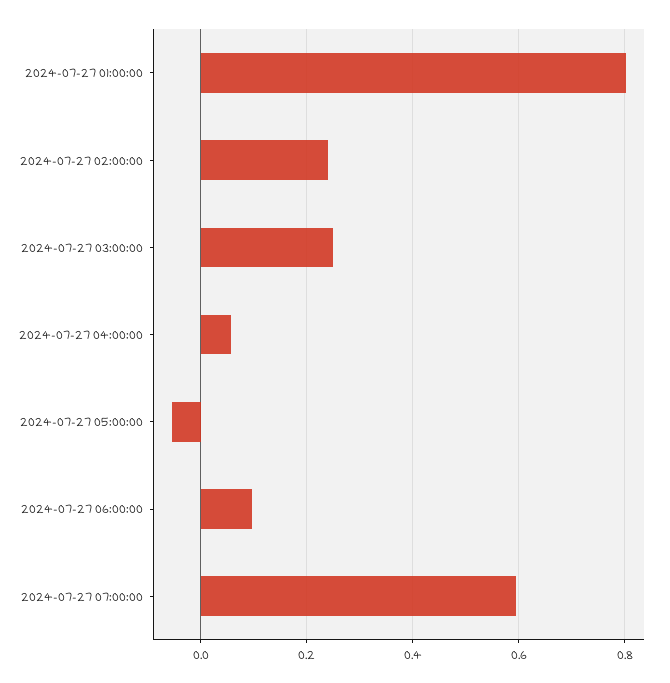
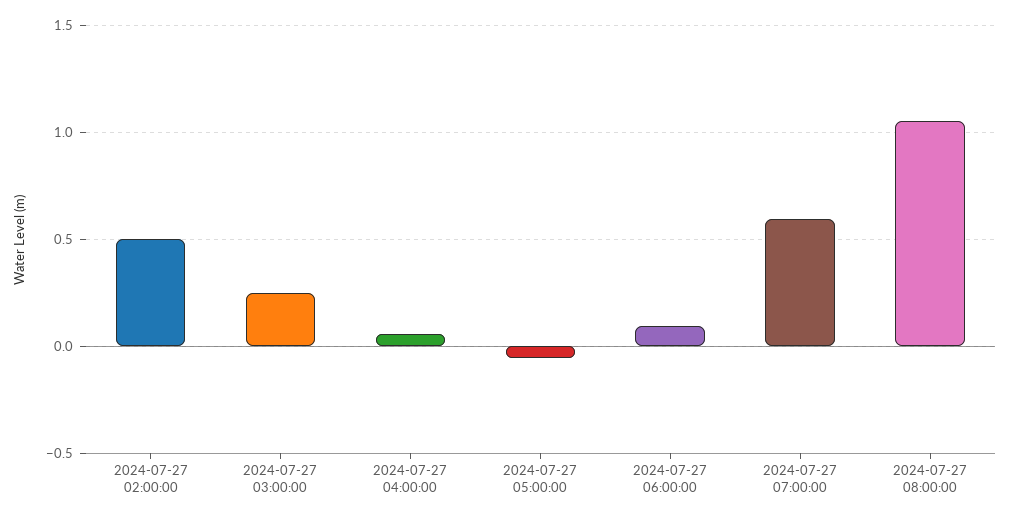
2024-07-27 01:00:00: 0.8 -> none
2024-07-27 02:00:00: 0.24 -> 0.5
2024-07-27 08:00:00: none -> 1.05

